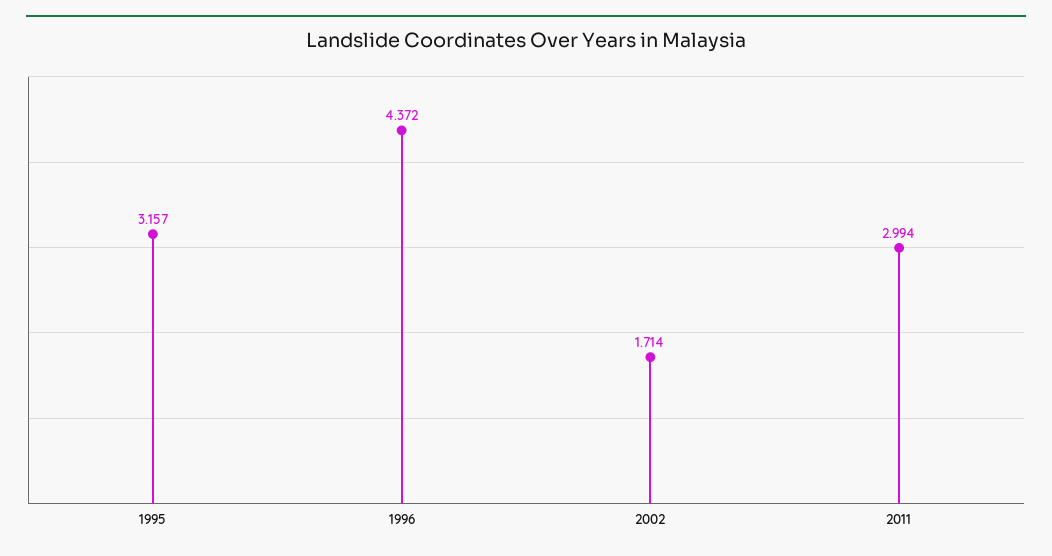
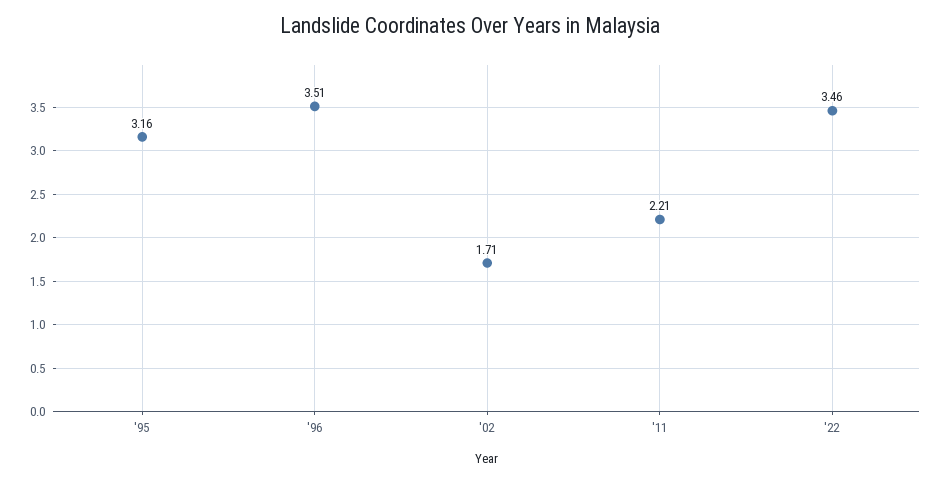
1996: 4.372 -> 3.51
2011: 2.994 -> 2.21
'22: none -> 3.46

